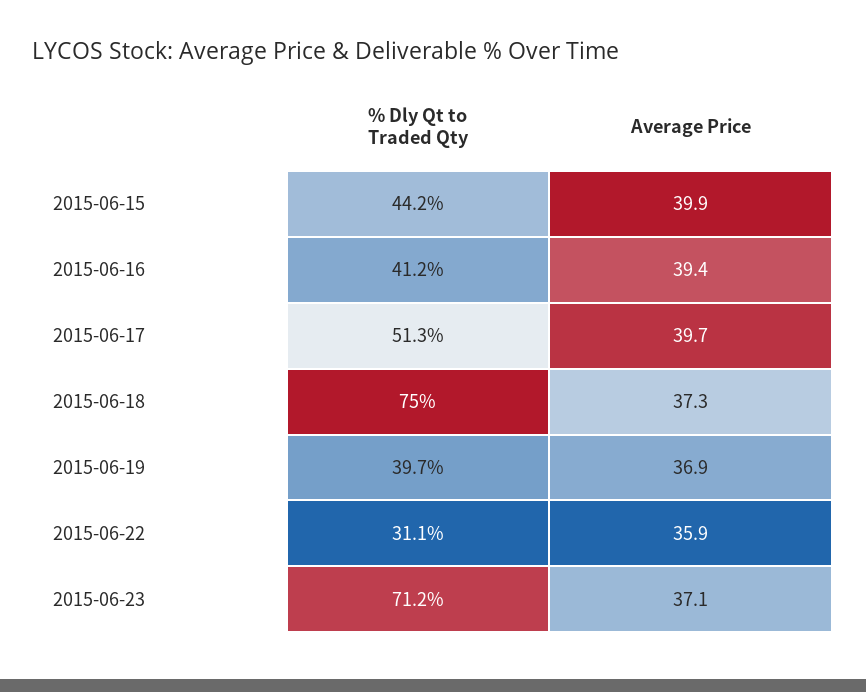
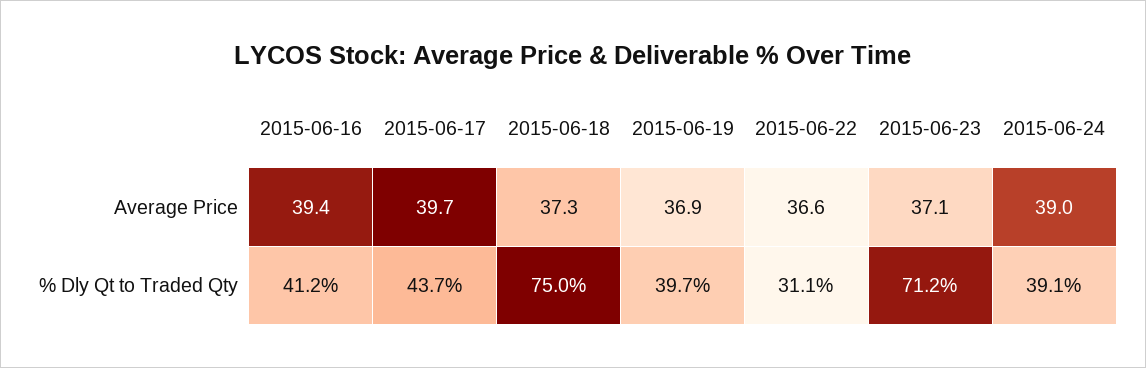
% Dly Qt to Traded Qty, 2015-06-15: 44.2 -> none
Average Price, 2015-06-15: 39.9 -> none
% Dly Qt to Traded Qty, 2015-06-17: 51.3 -> 43.7
Average Price, 2015-06-22: 35.9 -> 36.6
Average Price, 2015-06-24: none -> 39
% Dly Qt to Traded Qty, 2015-06-24: none -> 39.1

